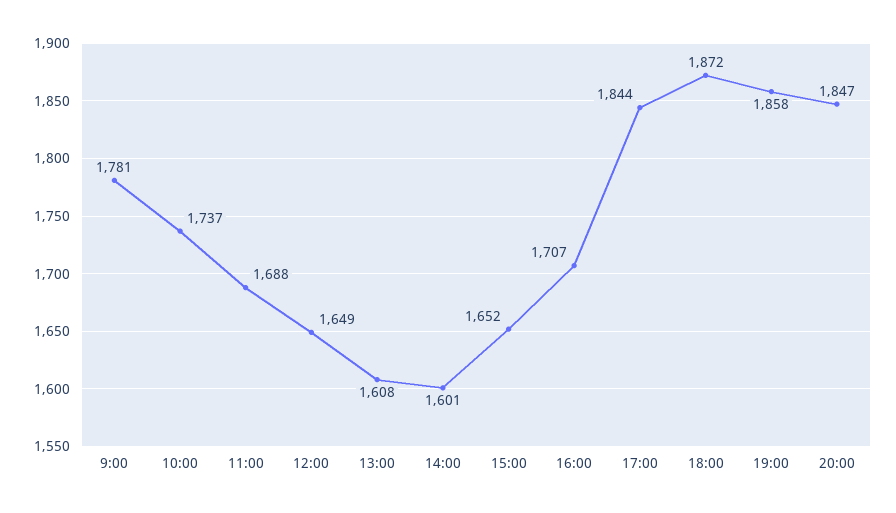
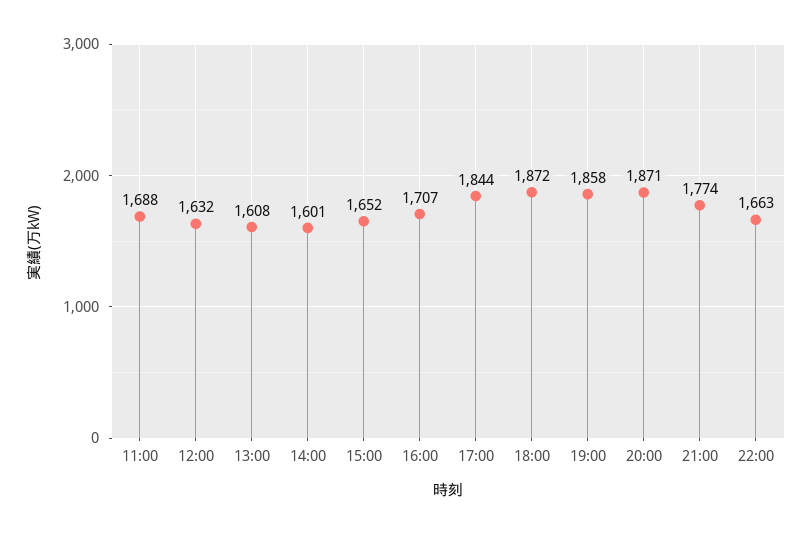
9:00: 1781 -> none
10:00: 1737 -> none
12:00: 1649 -> 1632
20:00: 1847 -> 1871
21:00: none -> 1774
22:00: none -> 1663

